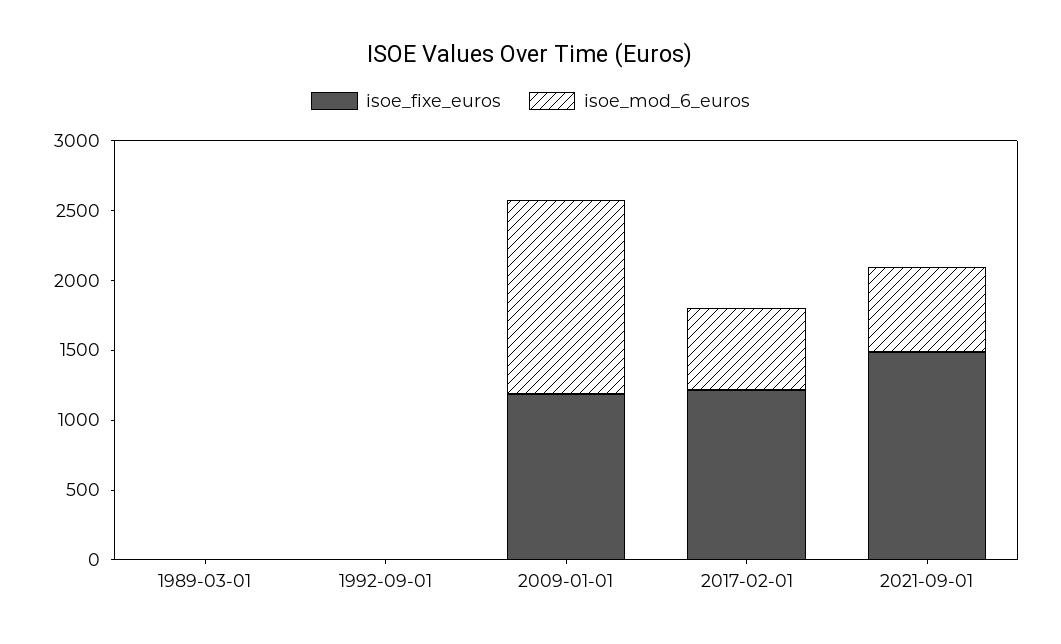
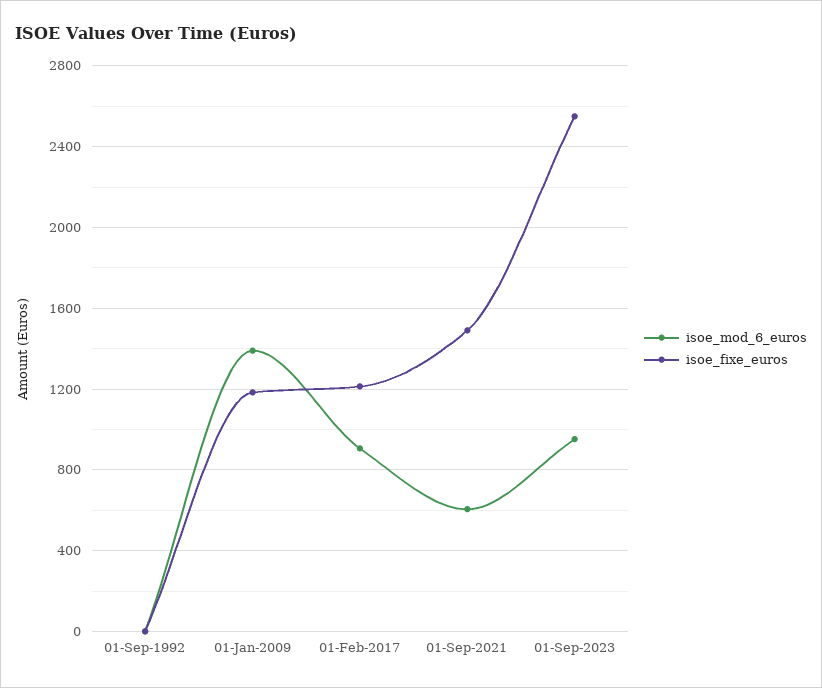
isoe_fixe_euros, 1989-03-01: 0 -> none
isoe_mod_6_euros, 1989-03-01: 0 -> none
isoe_mod_6_euros, 2017-02-01: 600 -> 900
isoe_mod_6_euros, 01-Sep-2023: none -> 950
isoe_fixe_euros, 01-Sep-2023: none -> 2550

